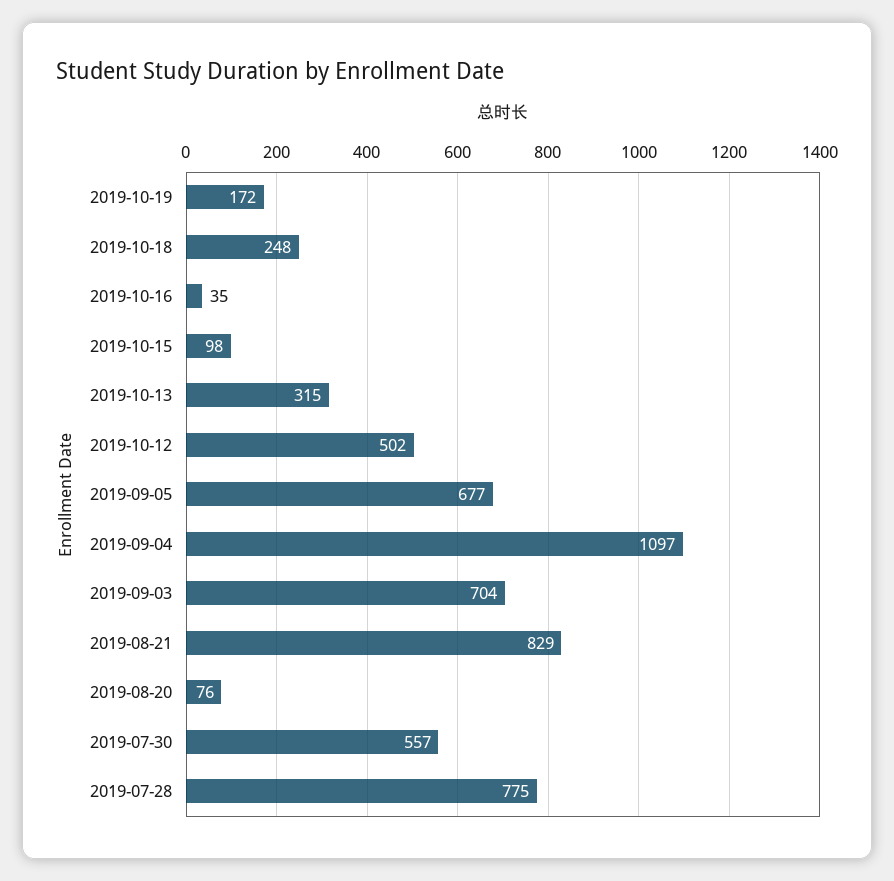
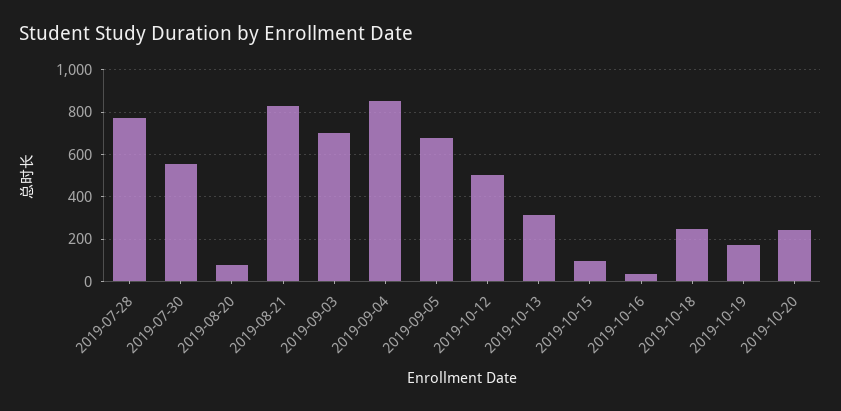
2019-09-04: 1097 -> 850
2019-10-20: none -> 250

